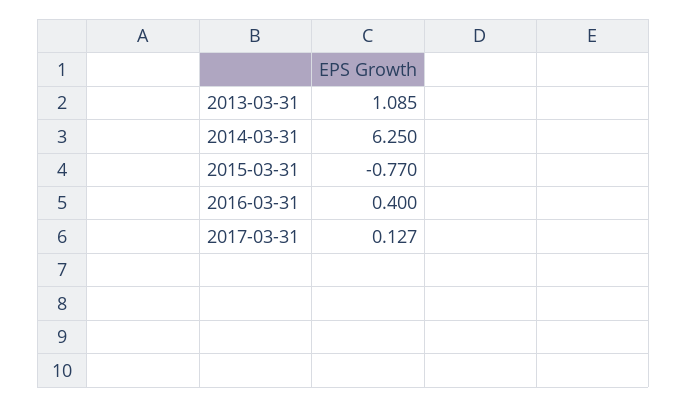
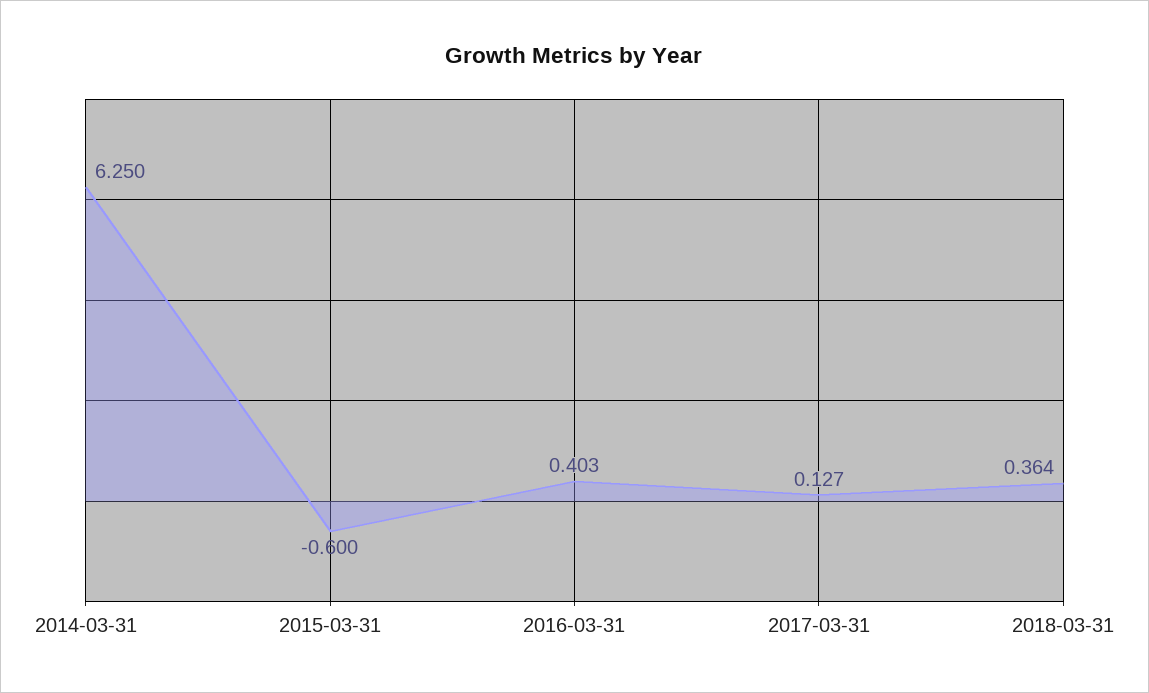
2013-03-31: 1.085 -> none
2015-03-31: -0.77 -> -0.6
2016-03-31: 0.4 -> 0.403
2018-03-31: none -> 0.364

